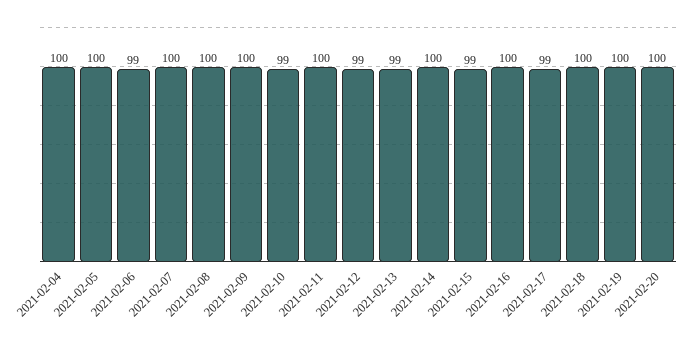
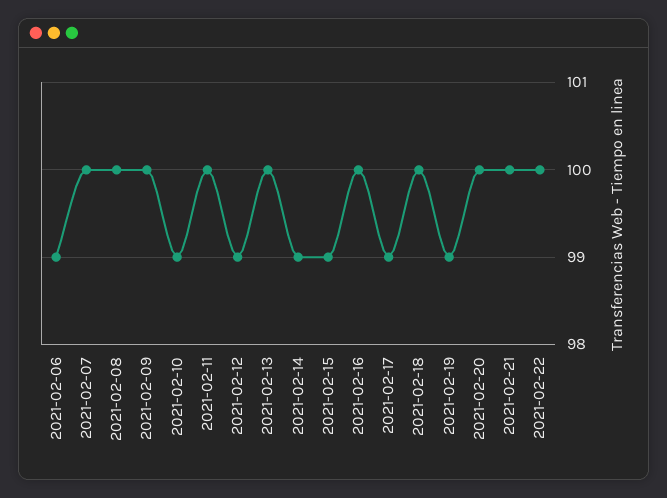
2021-02-04: 100 -> none
2021-02-05: 100 -> none
2021-02-13: 99 -> 100
2021-02-14: 100 -> 99
2021-02-19: 100 -> 99
2021-02-21: none -> 100
2021-02-22: none -> 100

